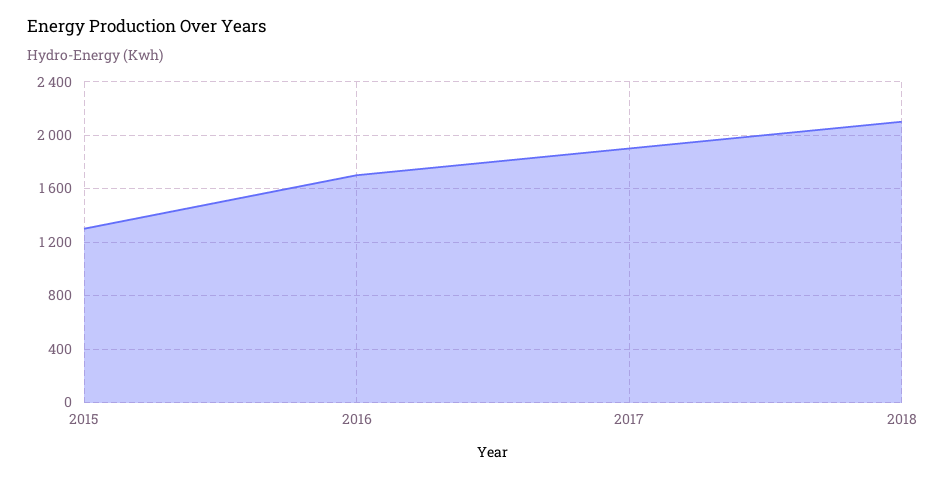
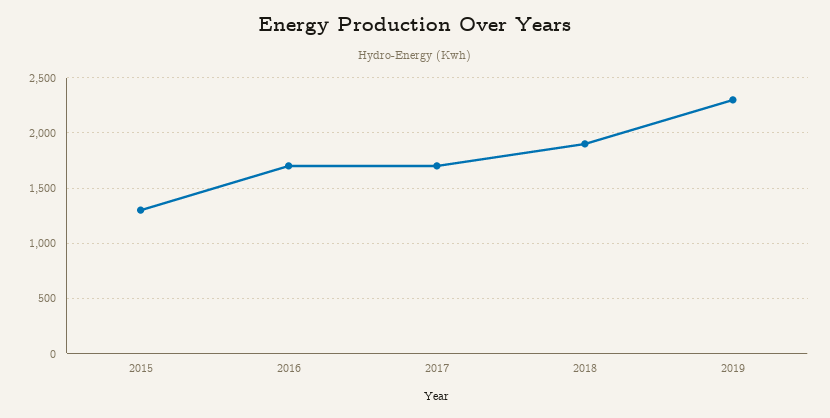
2017: 1900 -> 1700
2018: 2100 -> 1900
2019: none -> 2300

